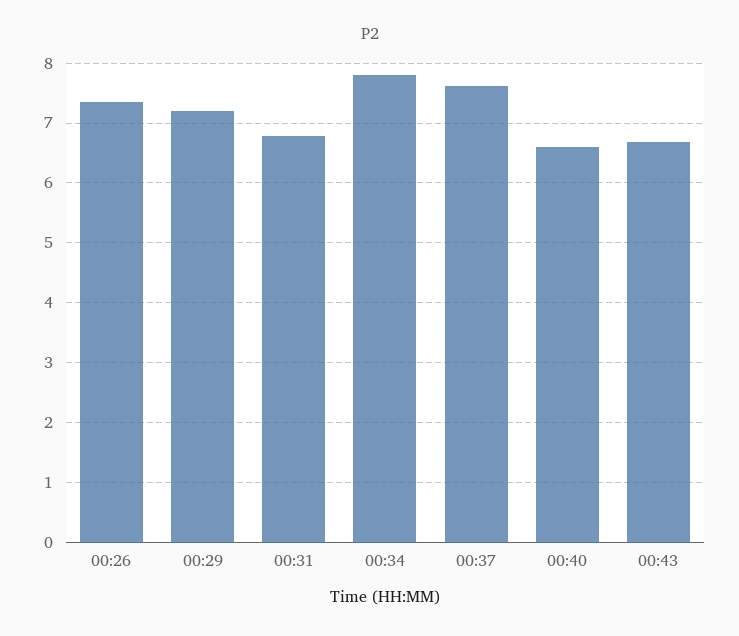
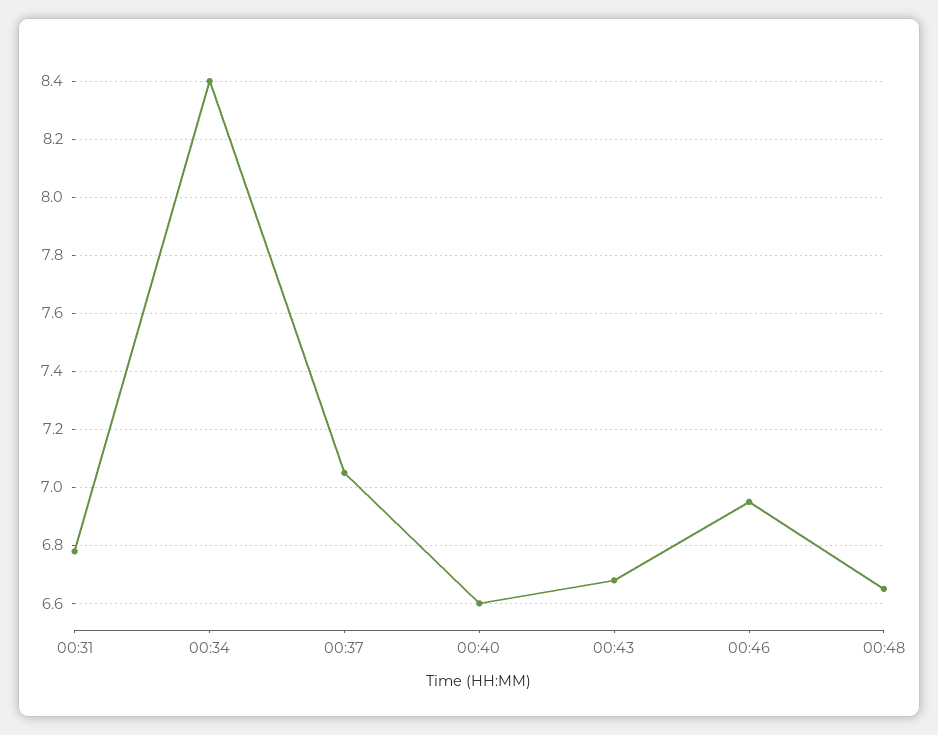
00:26: 7.4 -> none
00:29: 7.2 -> none
00:34: 7.8 -> 8.4
00:37: 7.6 -> 7.05
00:46: none -> 6.95
00:48: none -> 6.65

